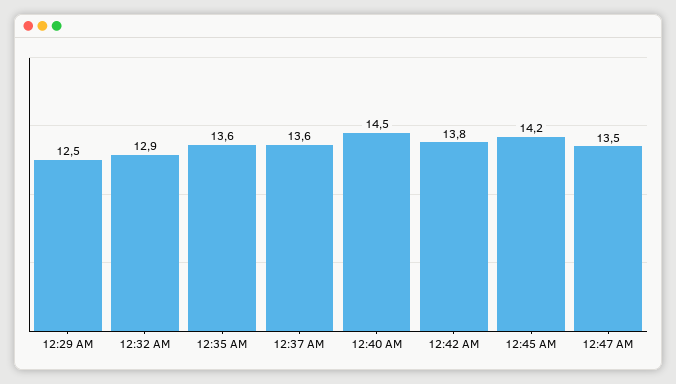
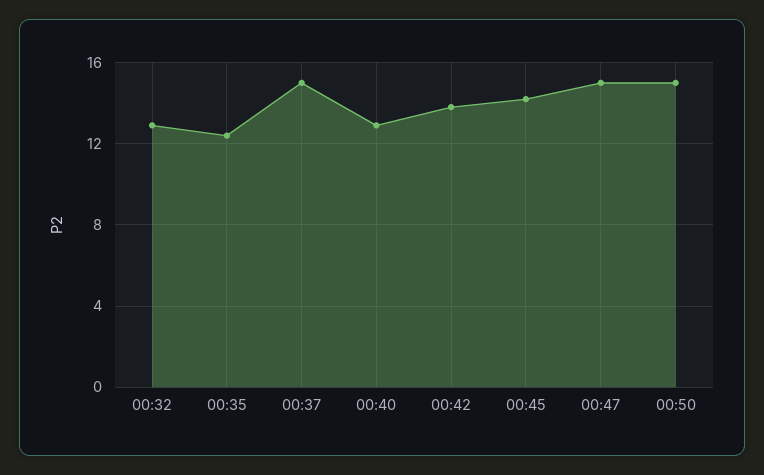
12:29 AM: 12.5 -> none
12:35 AM: 13.6 -> 12.5
12:37 AM: 13.6 -> 15
12:40 AM: 14.5 -> 13
12:47 AM: 13.5 -> 15
00:50: none -> 15

